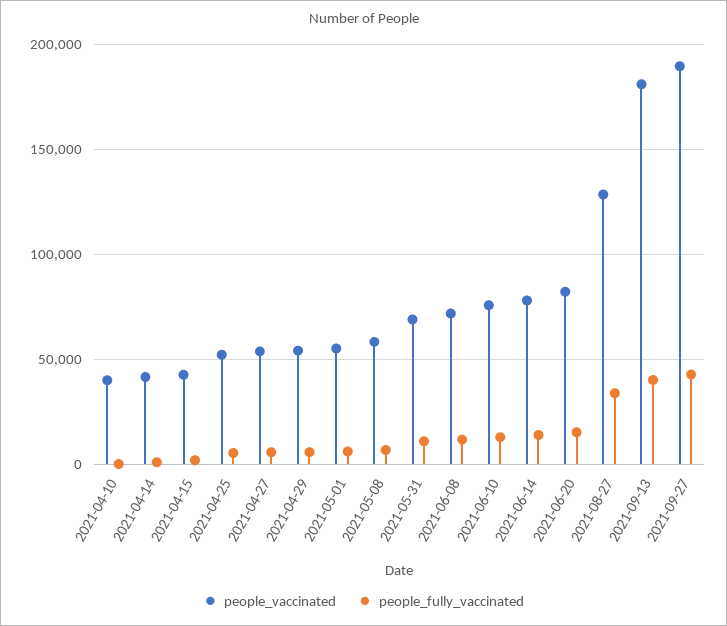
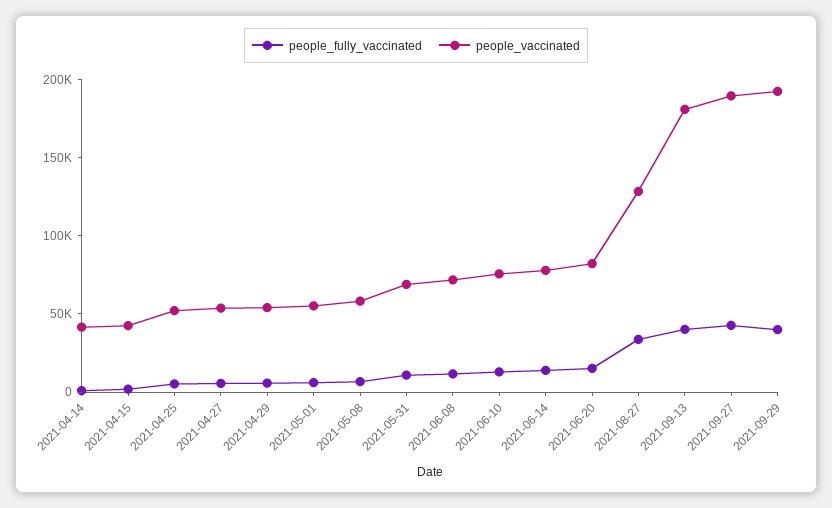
people_vaccinated, 2021-04-10: 40000 -> none
people_fully_vaccinated, 2021-04-10: 0 -> none
people_fully_vaccinated, 2021-09-29: none -> 40000
people_vaccinated, 2021-09-29: none -> 190000

